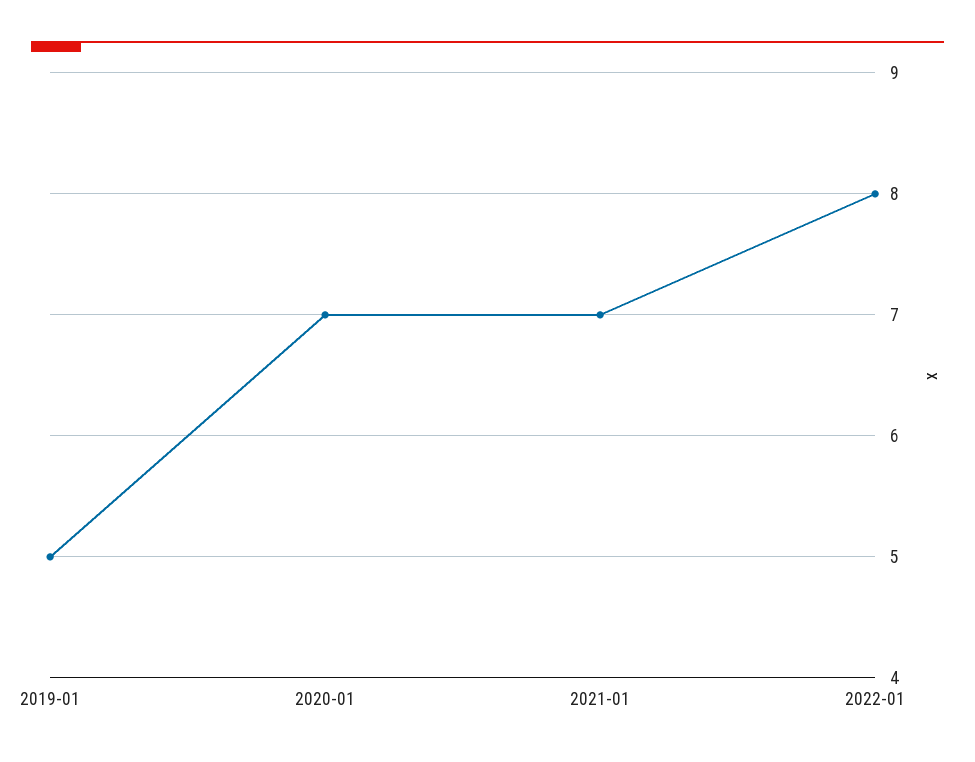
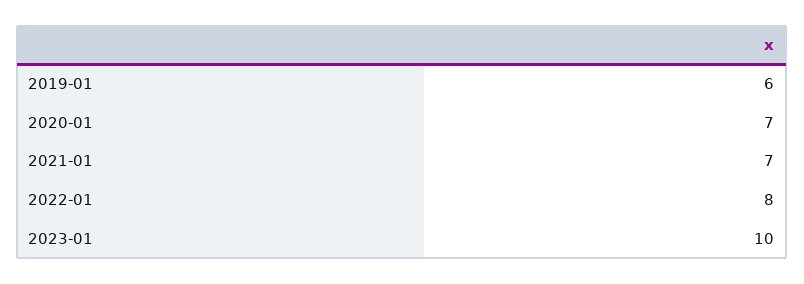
2019-01: 5 -> 6
2023-01: none -> 10

